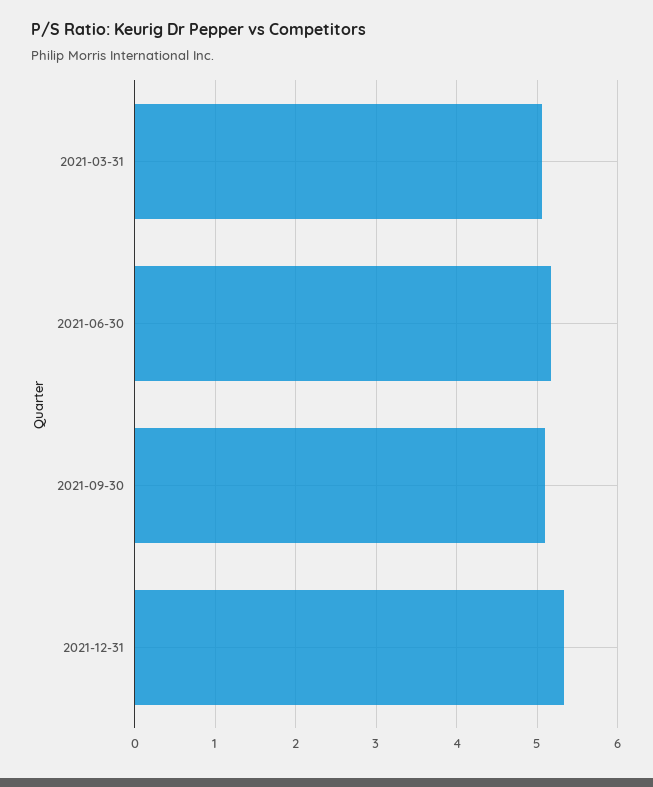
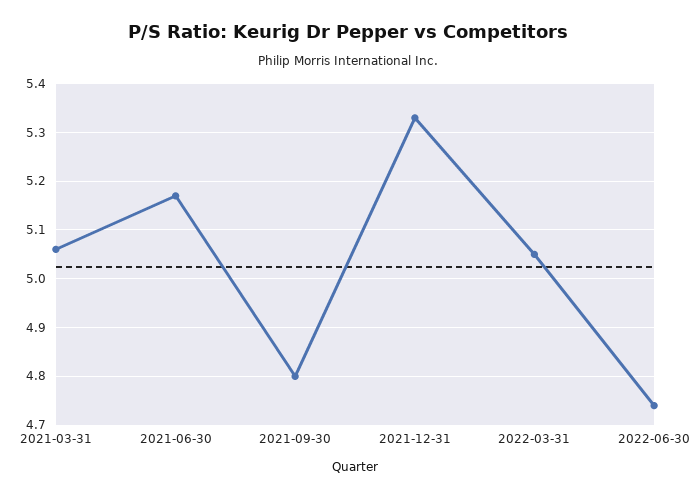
2021-09-30: 5.1 -> 4.8
2022-03-31: none -> 5.05
2022-06-30: none -> 4.75

